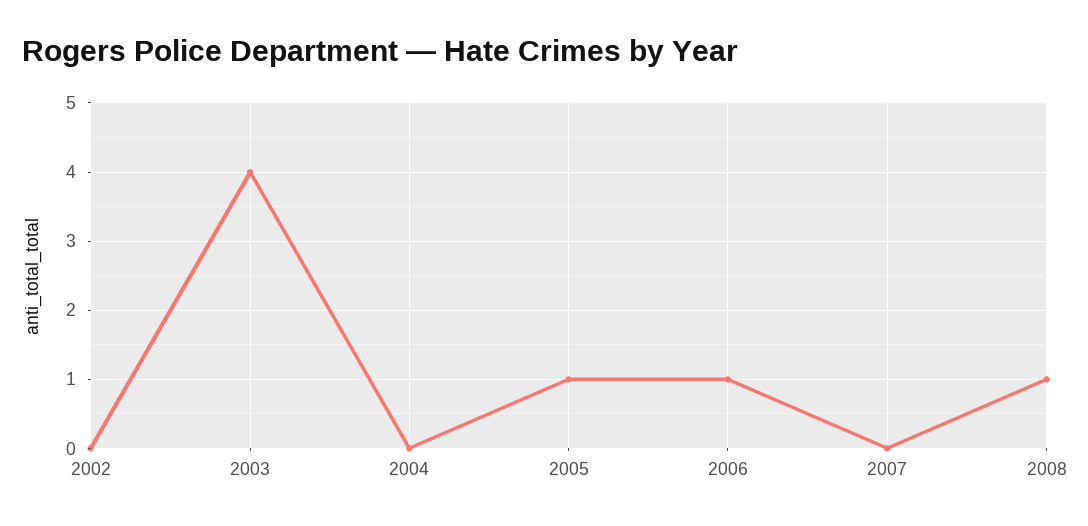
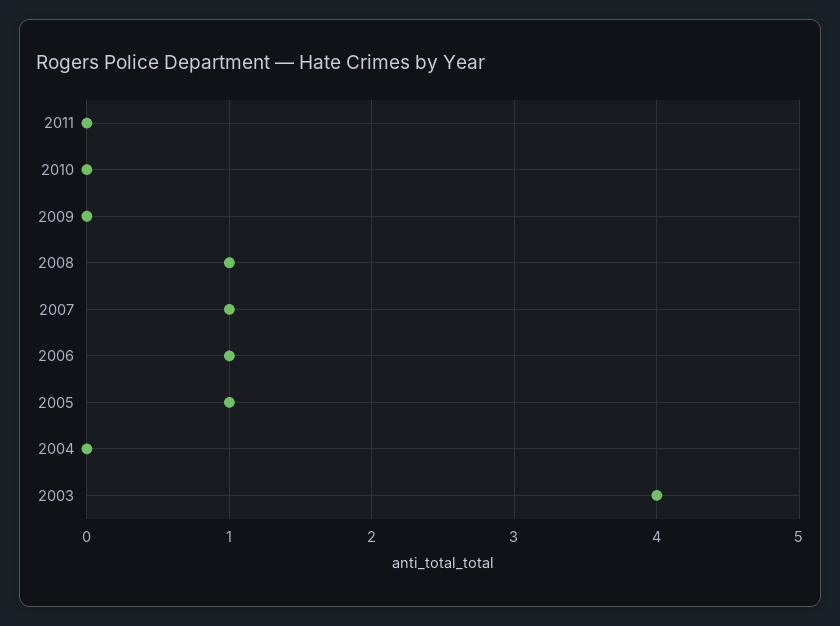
2002: 0 -> none
2007: 0 -> 1
2011: none -> 0
2010: none -> 0
2009: none -> 0

